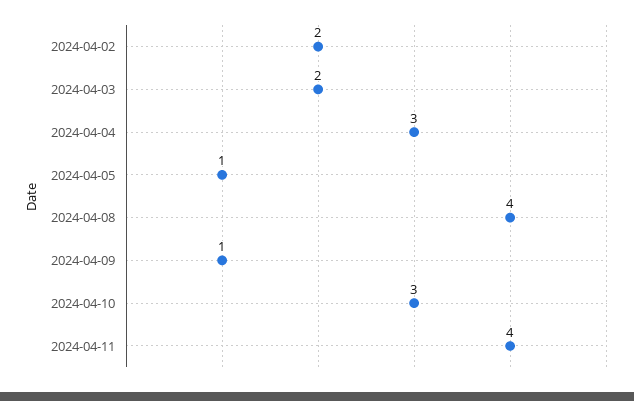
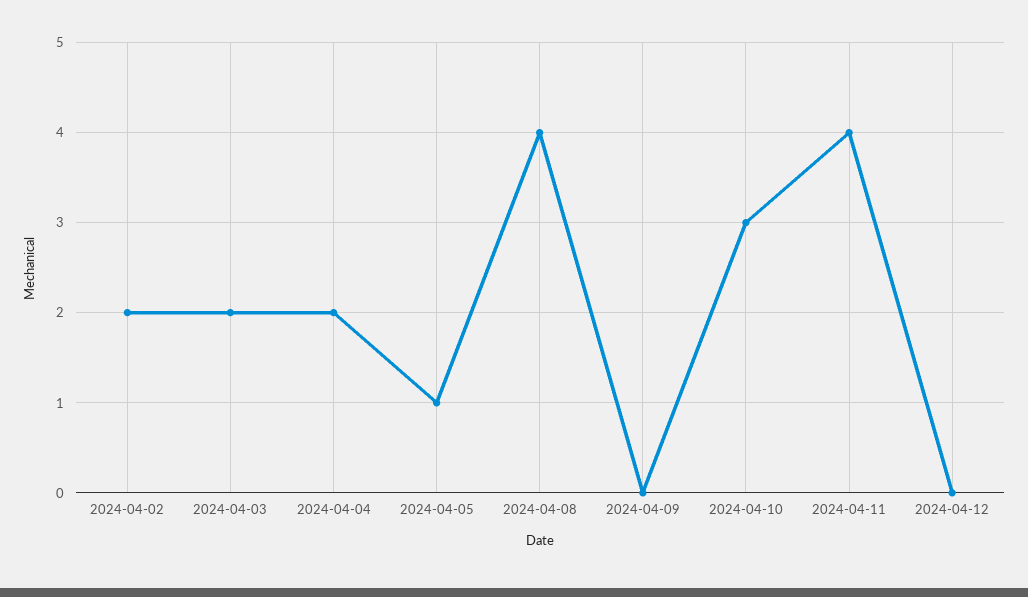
2024-04-04: 3 -> 2
2024-04-09: 1 -> 0
2024-04-12: none -> 0

